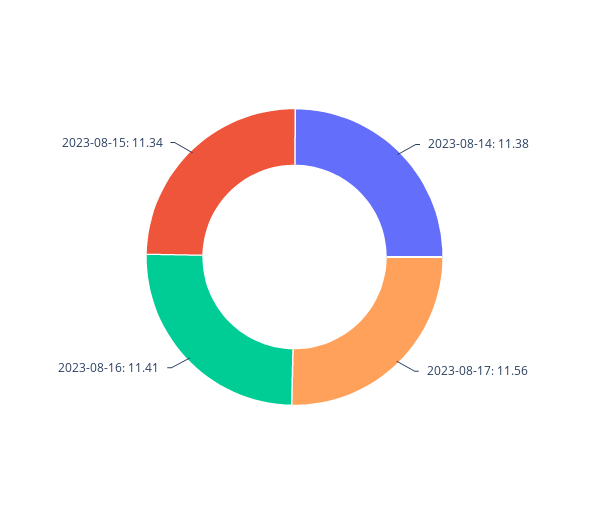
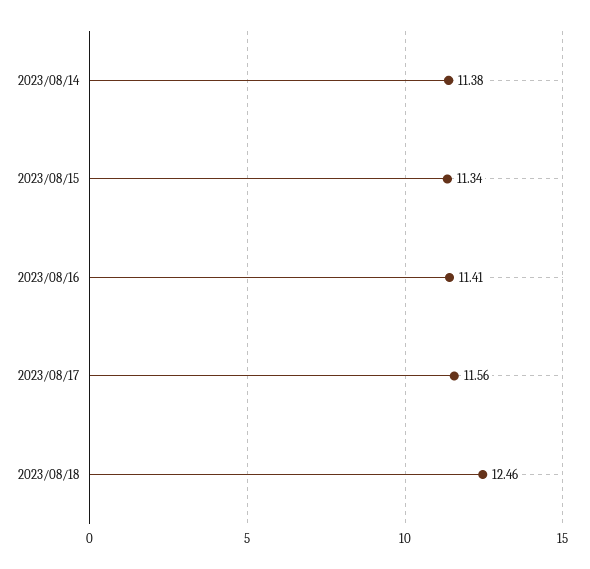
2023/08/18: none -> 12.46

